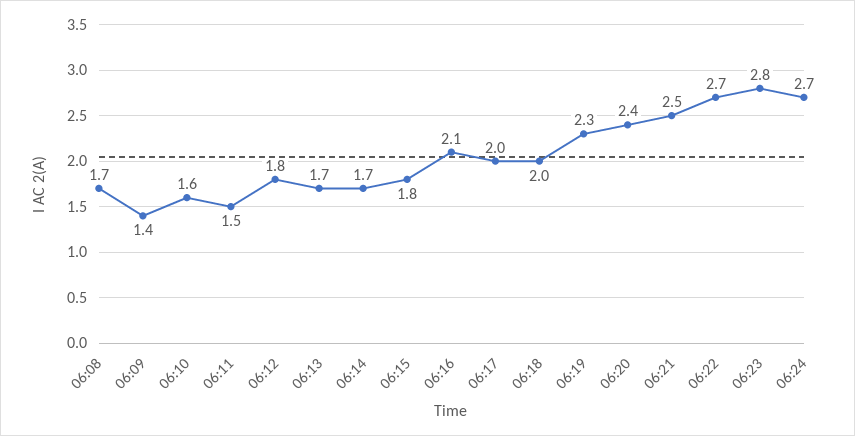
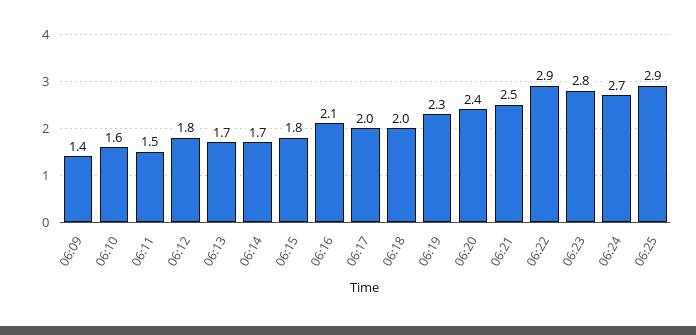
06:08: 1.7 -> none
06:22: 2.7 -> 2.9
06:25: none -> 2.9

